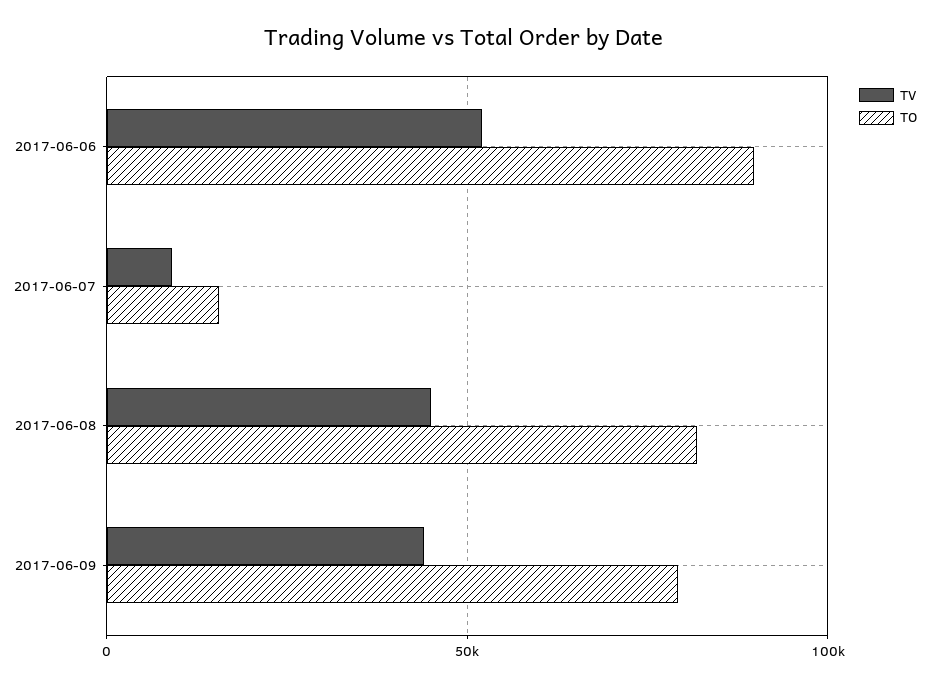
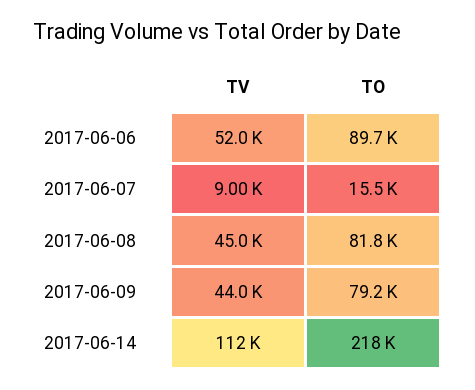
TV, 2017-06-14: none -> 112000
TO, 2017-06-14: none -> 218000

